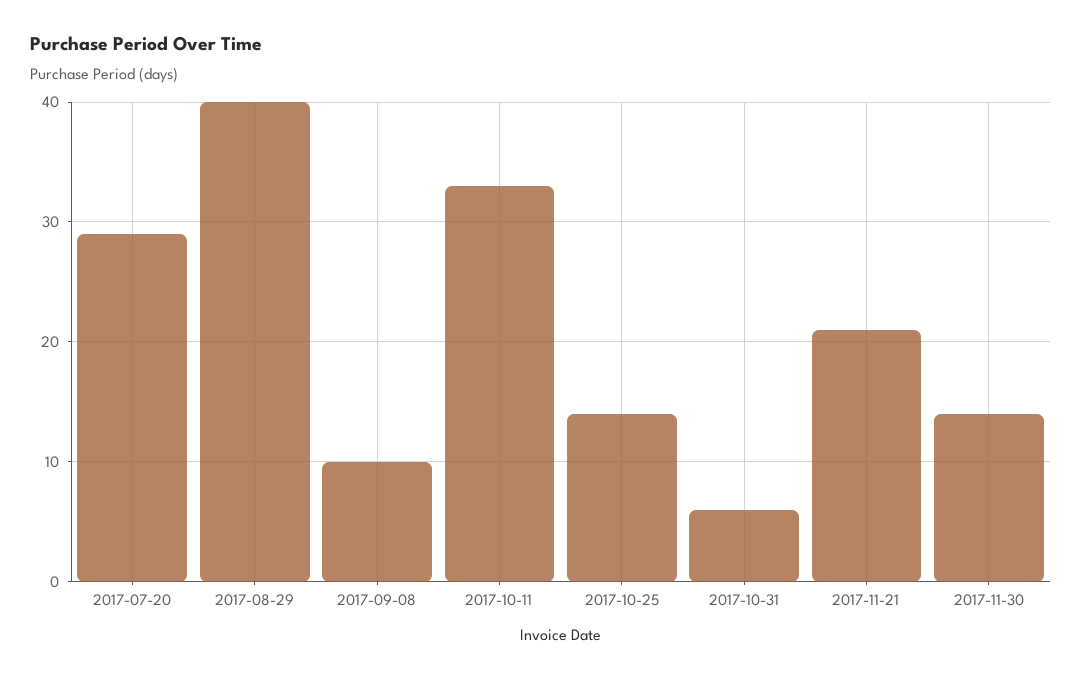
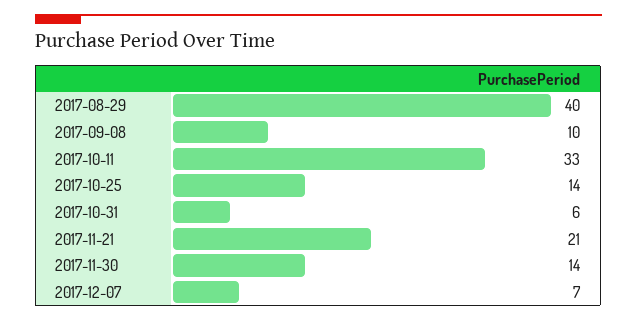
2017-07-20: 29 -> none
2017-12-07: none -> 7

